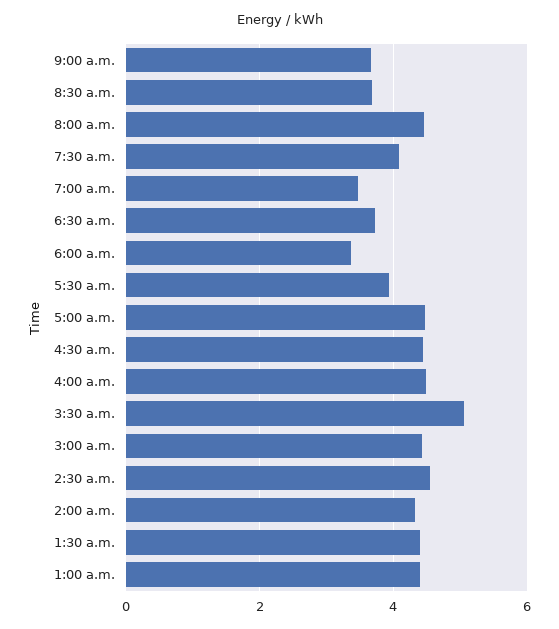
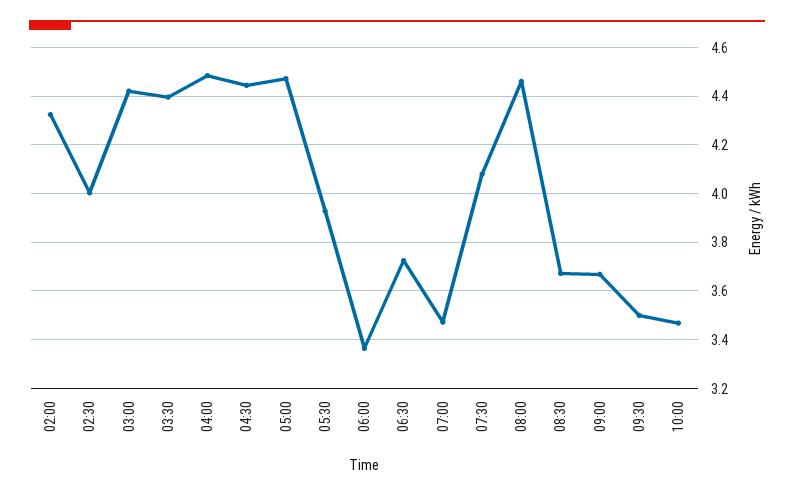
3:30 a.m.: 5 -> 4.4
2:30 a.m.: 4.6 -> 4
1:30 a.m.: 4.4 -> none
1:00 a.m.: 4.4 -> none
09:30: none -> 3.5
10:00: none -> 3.475

